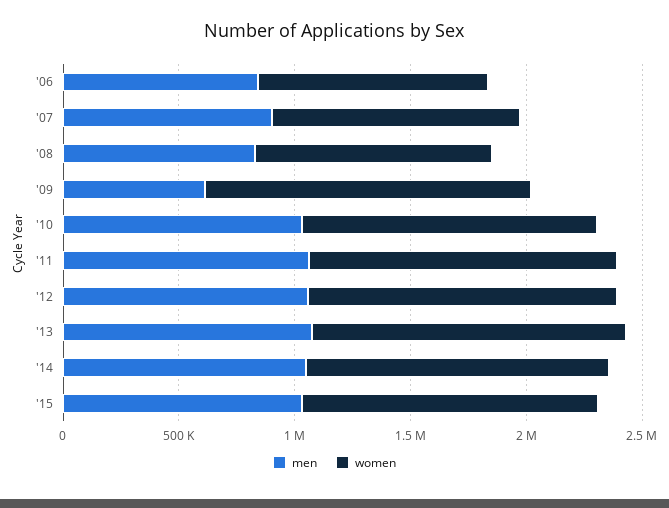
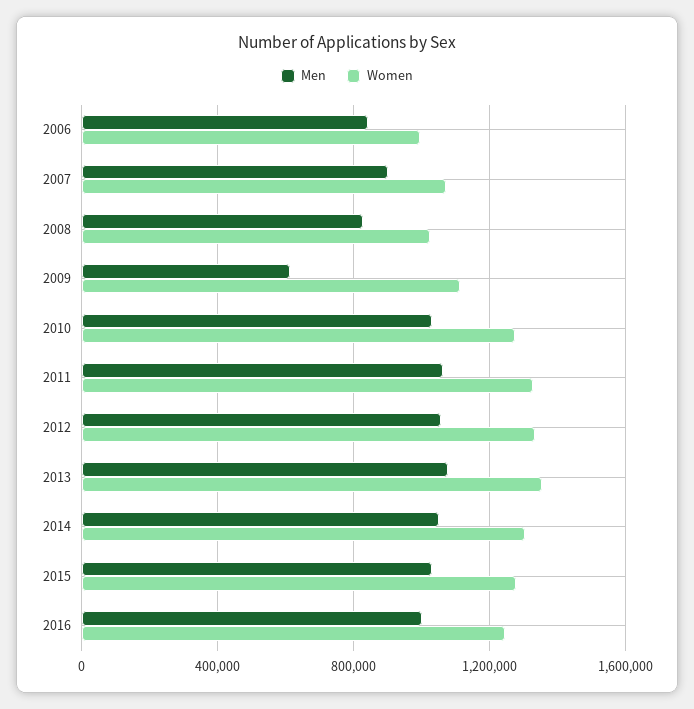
women, '09: 1400000 -> 1100000
men, 2016: none -> 1000000
women, 2016: none -> 1250000

